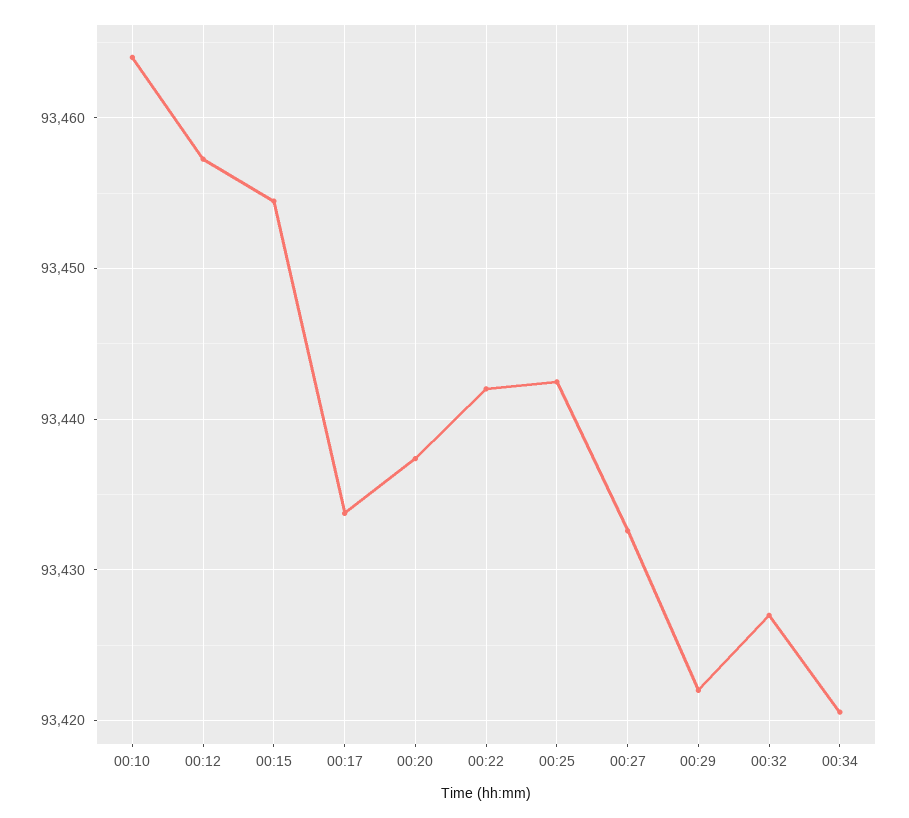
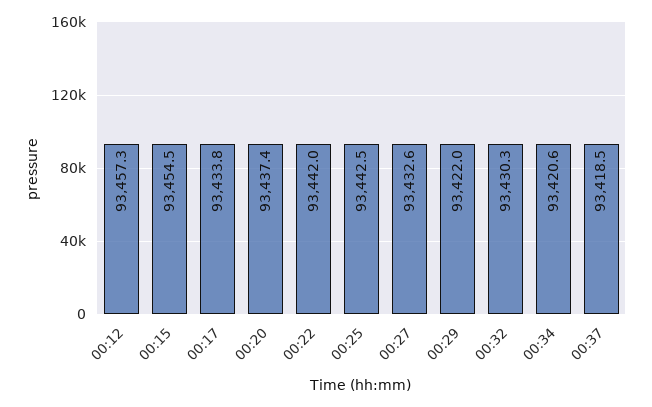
00:10: 93464 -> none
00:32: 93427 -> 93430.3
00:37: none -> 93418.5

